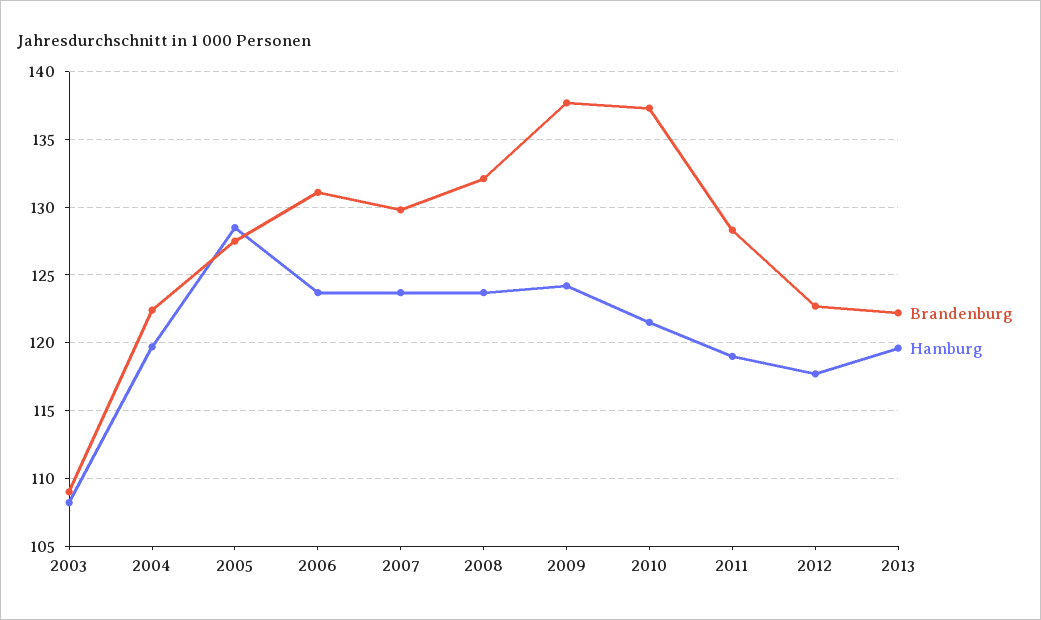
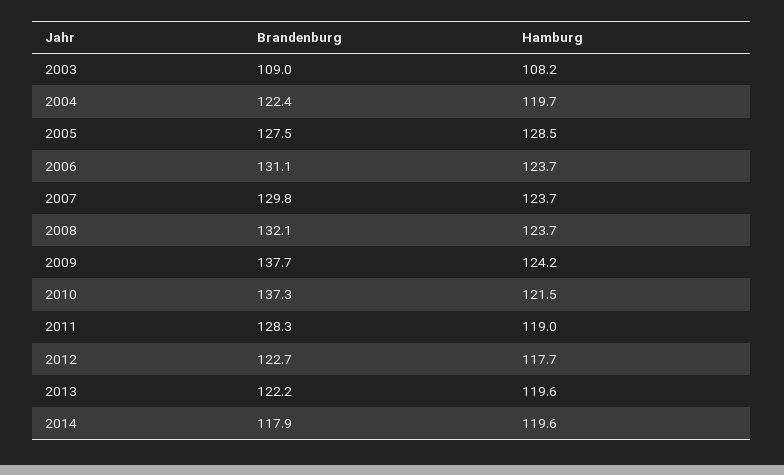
Brandenburg, 2014: none -> 117.9
Hamburg, 2014: none -> 119.6

